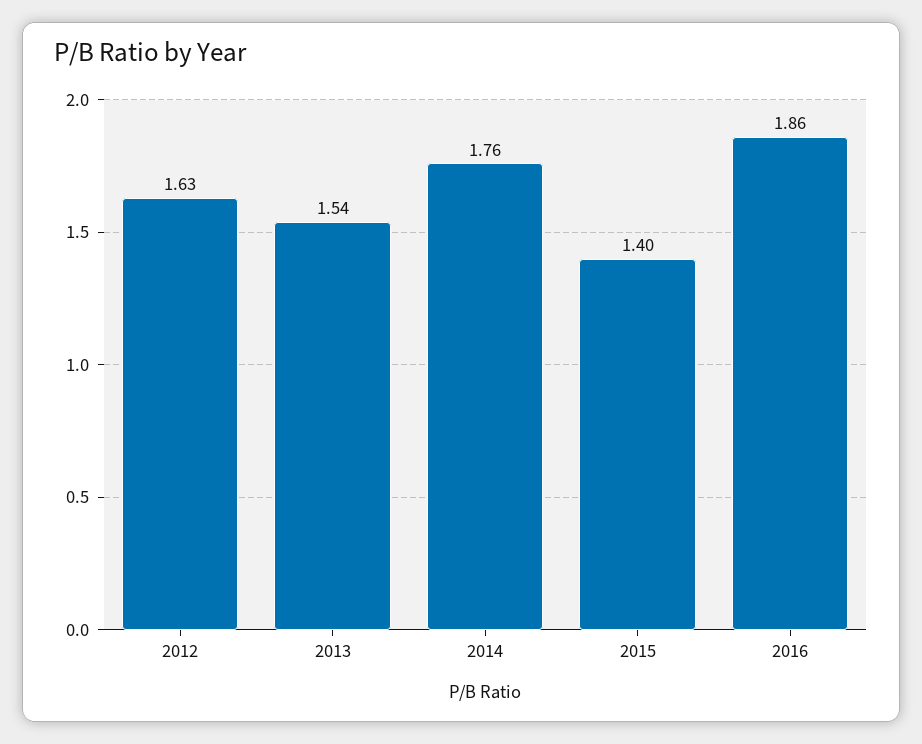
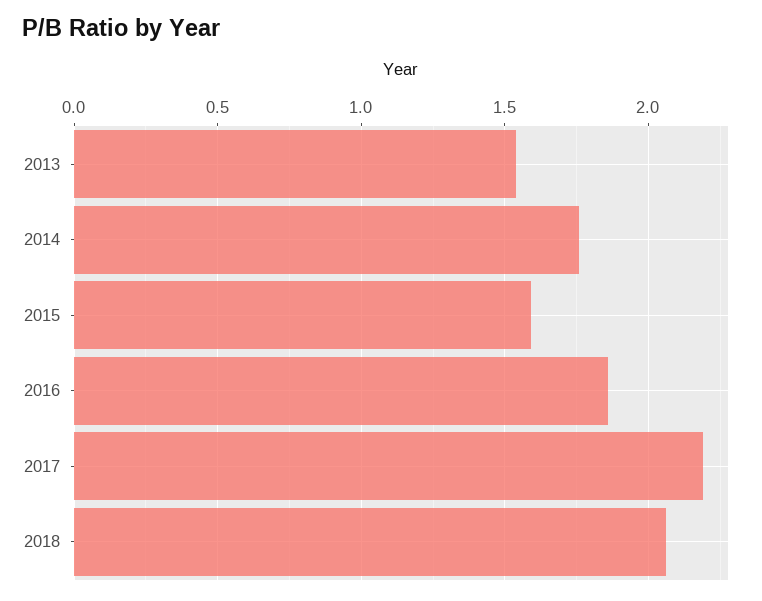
2012: 1.63 -> none
2015: 1.4 -> 1.6
2017: none -> 2.2
2018: none -> 2.05

